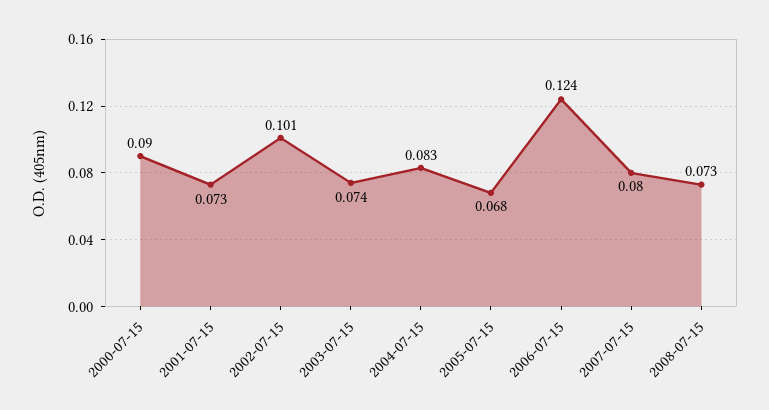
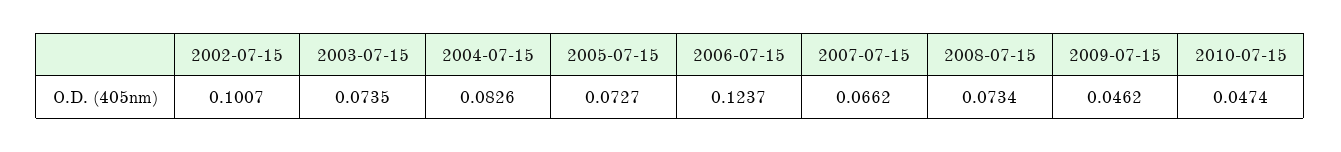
2000-07-15: 0.09 -> none
2001-07-15: 0.073 -> none
2005-07-15: 0.068 -> 0.0727
2007-07-15: 0.08 -> 0.0662
2009-07-15: none -> 0.0462
2010-07-15: none -> 0.0474

